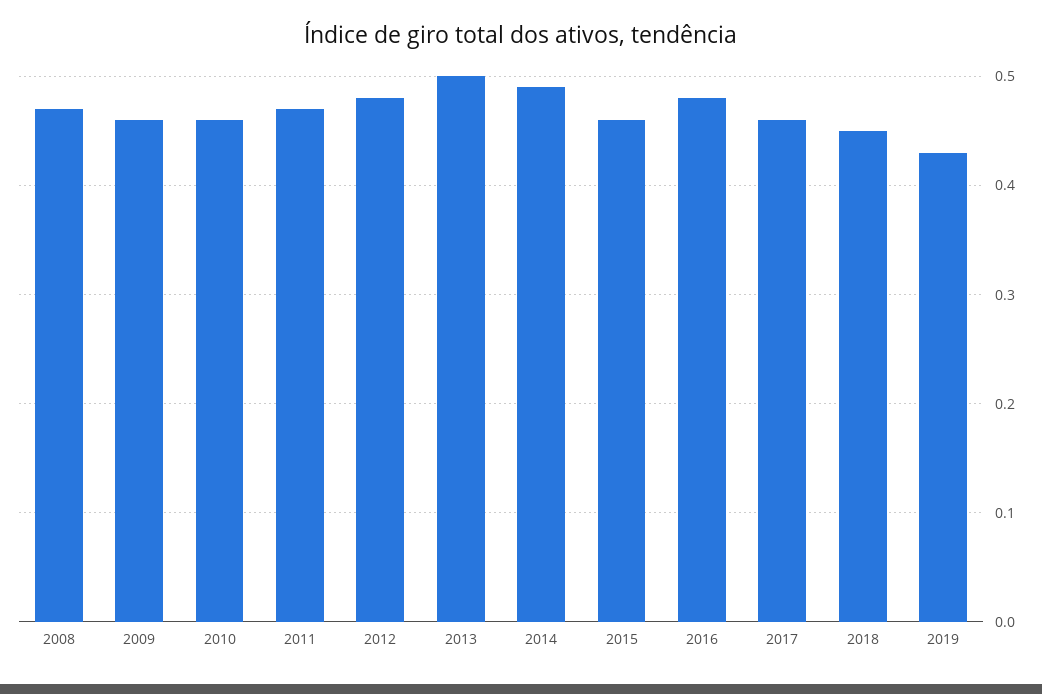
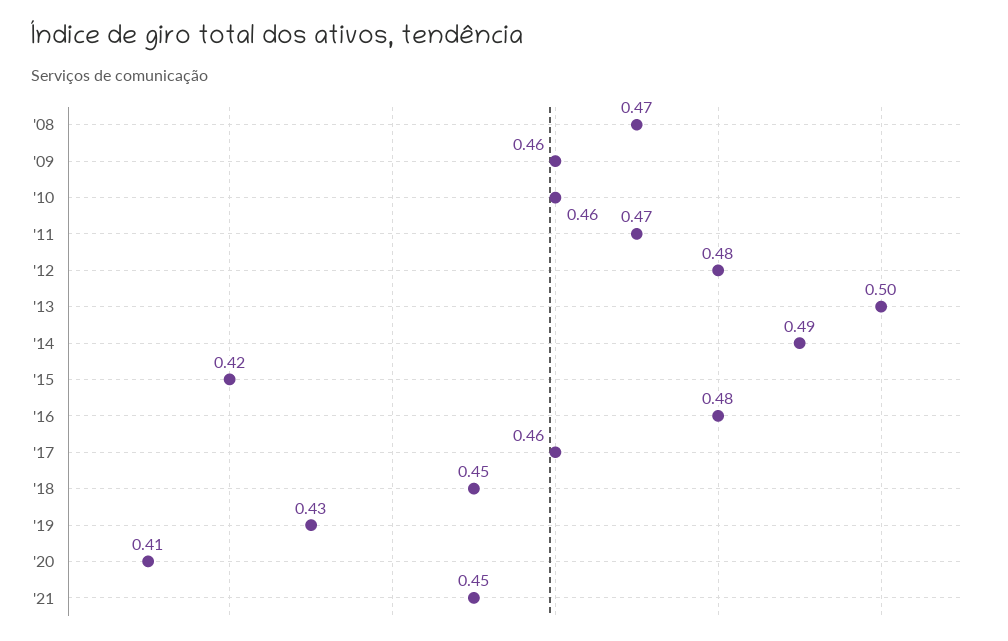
2015: 0.46 -> 0.42
'20: none -> 0.41
'21: none -> 0.45

